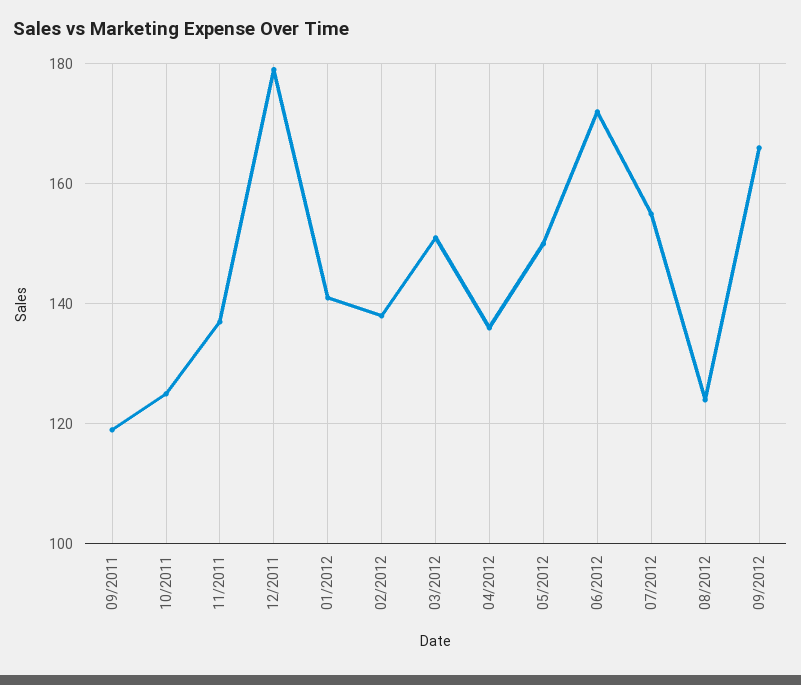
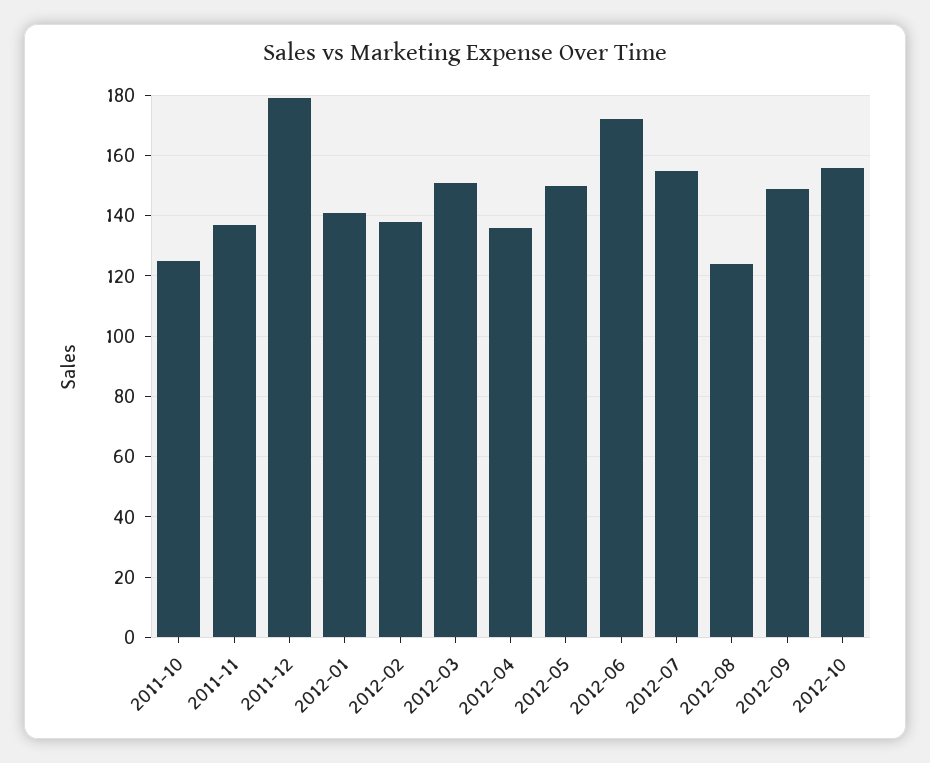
09/2011: 120 -> none
09/2012: 165 -> 150
2012-10: none -> 155

